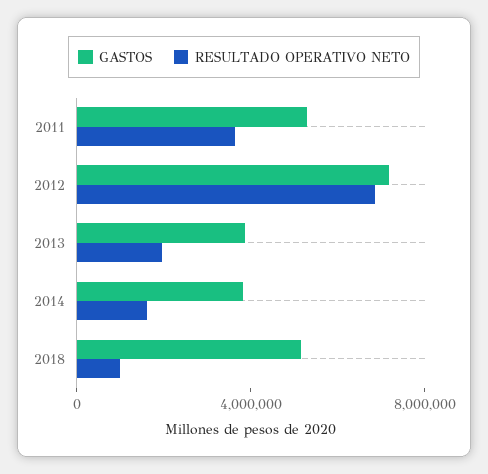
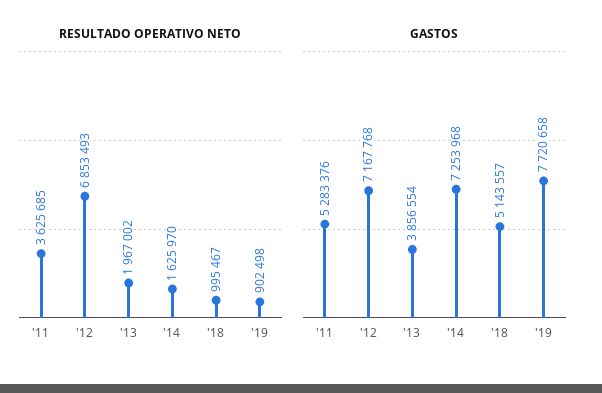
GASTOS, 2014: 4000000 -> 7253968
RESULTADO OPERATIVO NETO, '19: none -> 902498
GASTOS, '19: none -> 7720658

